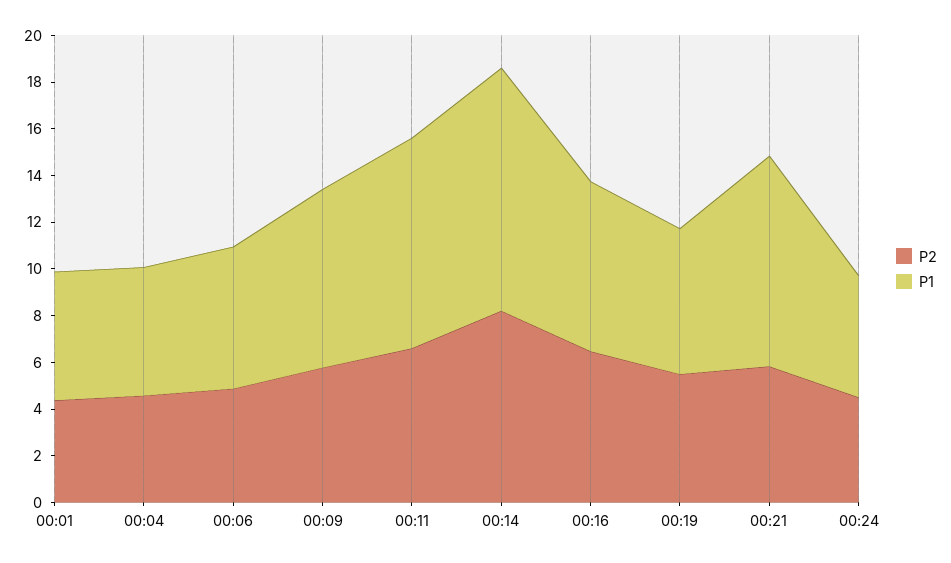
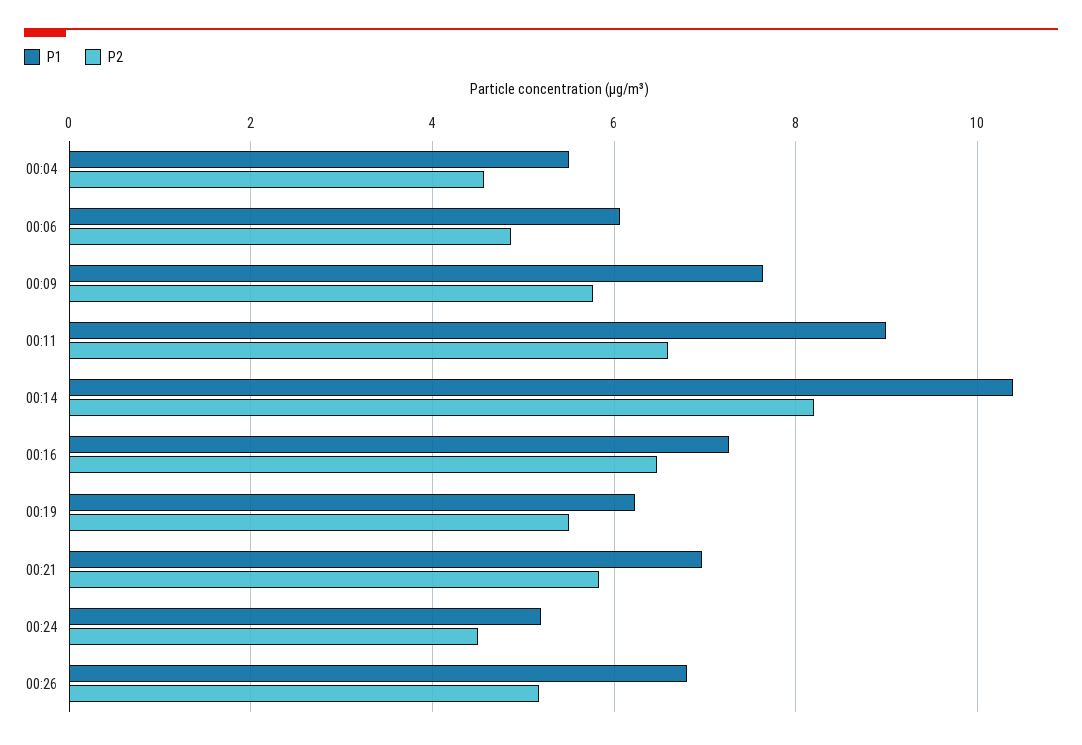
P2, 00:01: 4.5 -> none
P1, 00:01: 5.5 -> none
P1, 00:21: 9 -> 7
P1, 00:26: none -> 6.8
P2, 00:26: none -> 5.2

